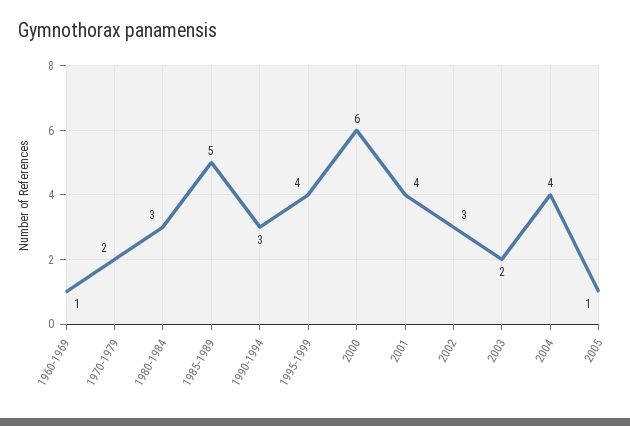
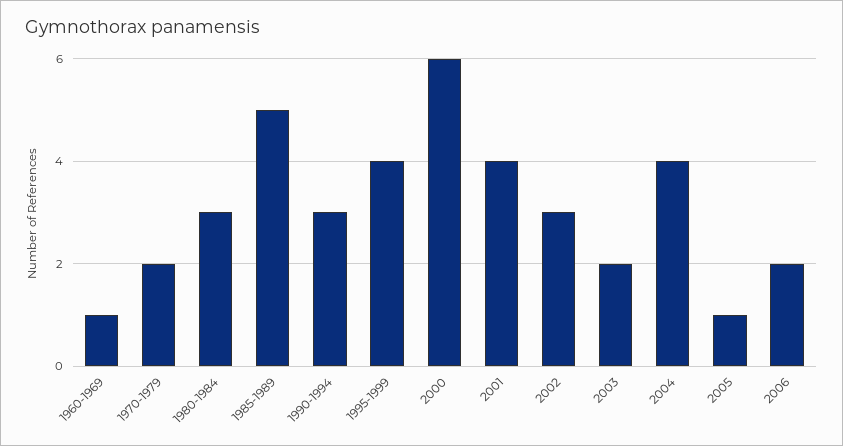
2006: none -> 2

